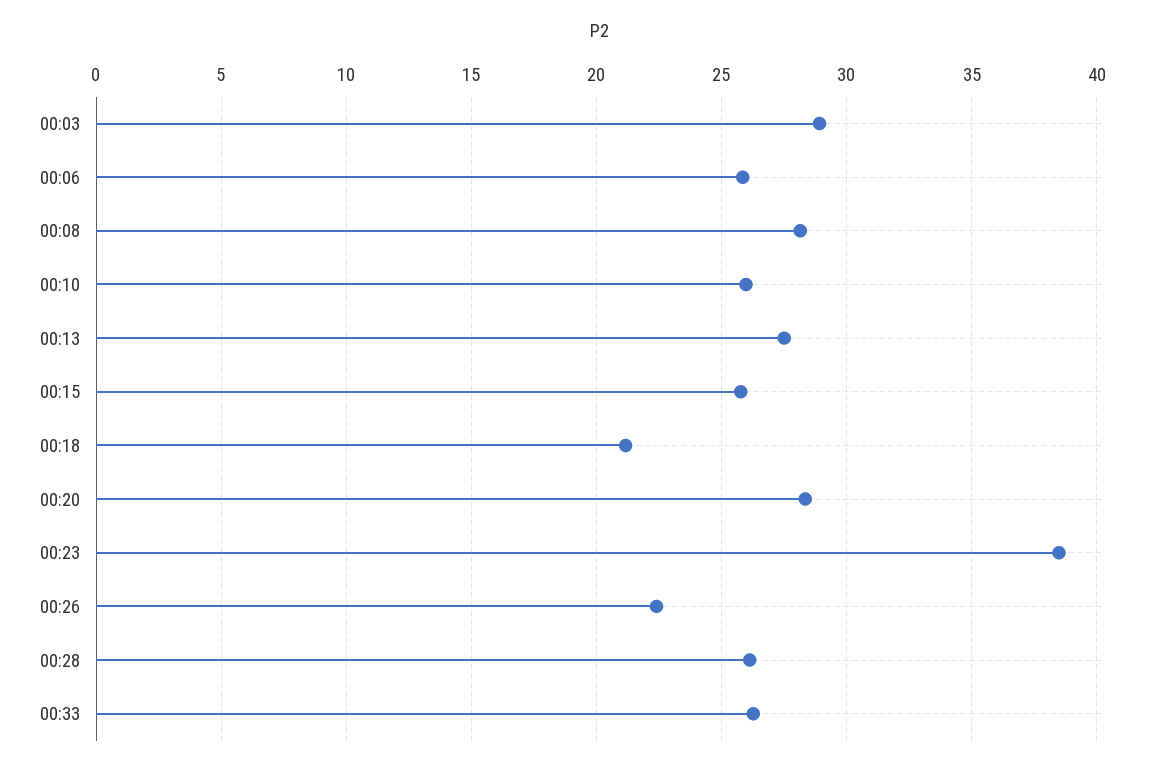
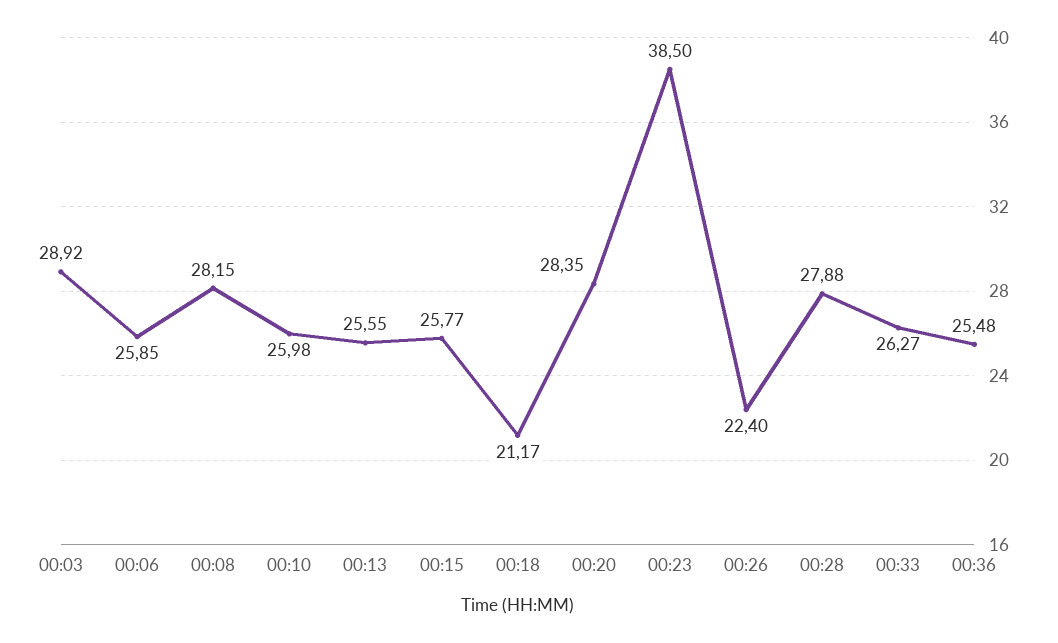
00:13: 27.5 -> 25.55
00:28: 26 -> 27.88
00:36: none -> 25.48

